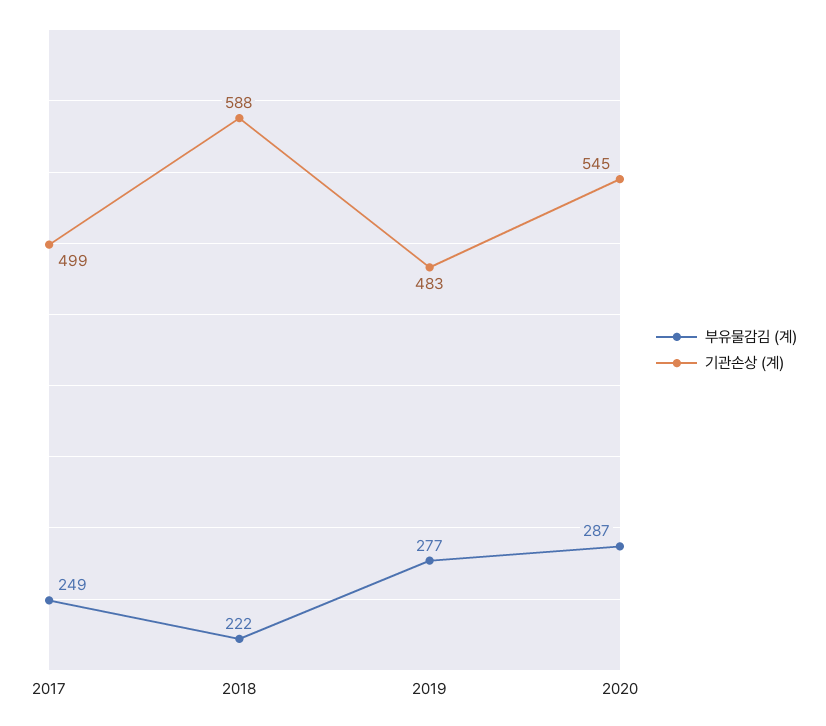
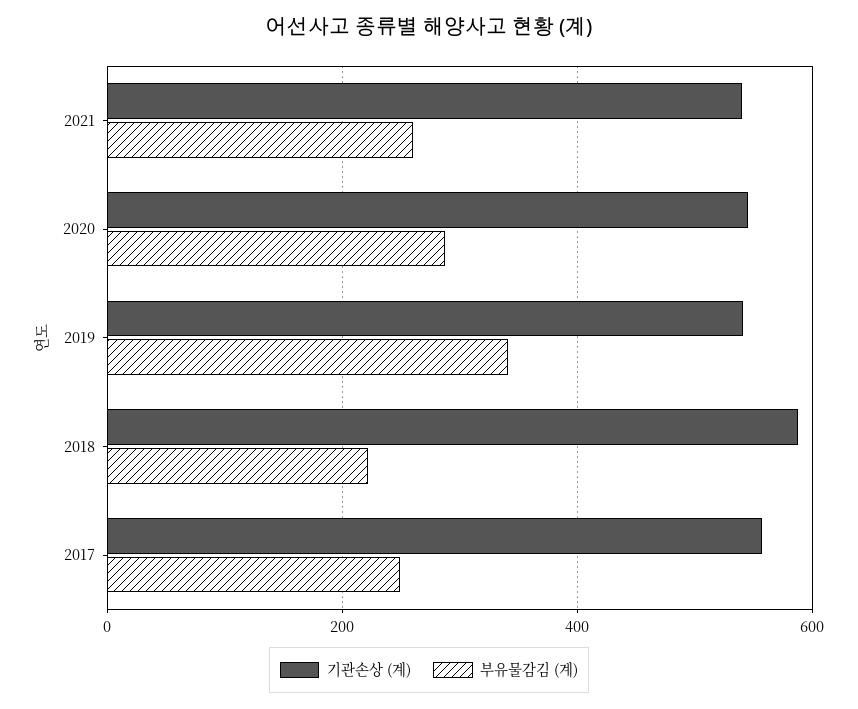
기관손상 (계), 2017: 499 -> 560
부유물감김 (계), 2019: 277 -> 340
기관손상 (계), 2019: 483 -> 540
기관손상 (계), 2021: none -> 540
부유물감김 (계), 2021: none -> 260

